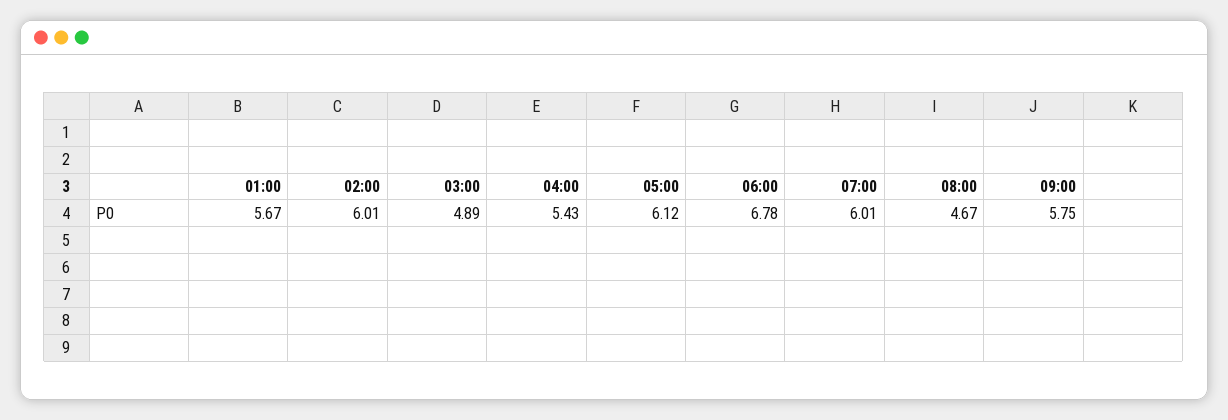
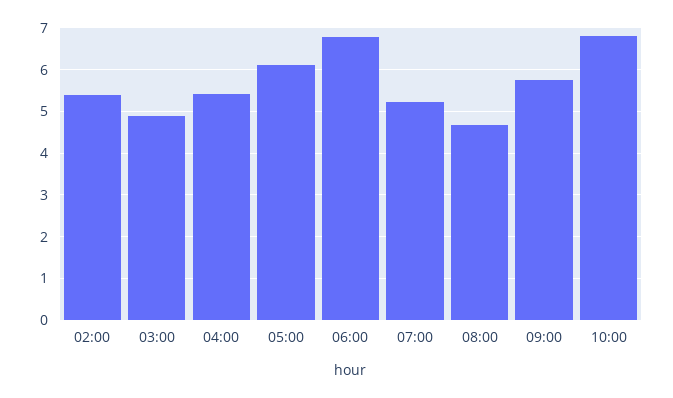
01:00: 5.67 -> none
02:00: 6.01 -> 5.4
07:00: 6.01 -> 5.2
10:00: none -> 6.8

